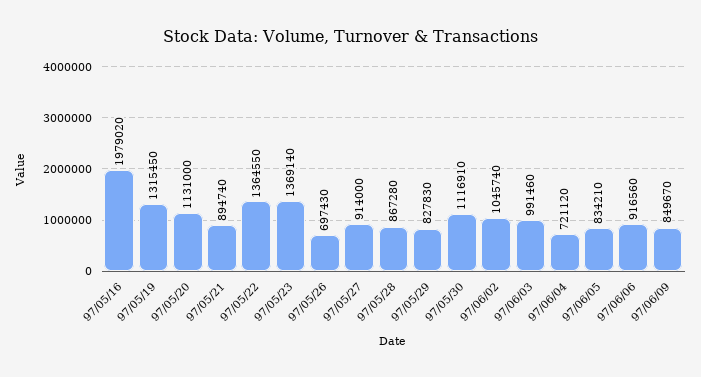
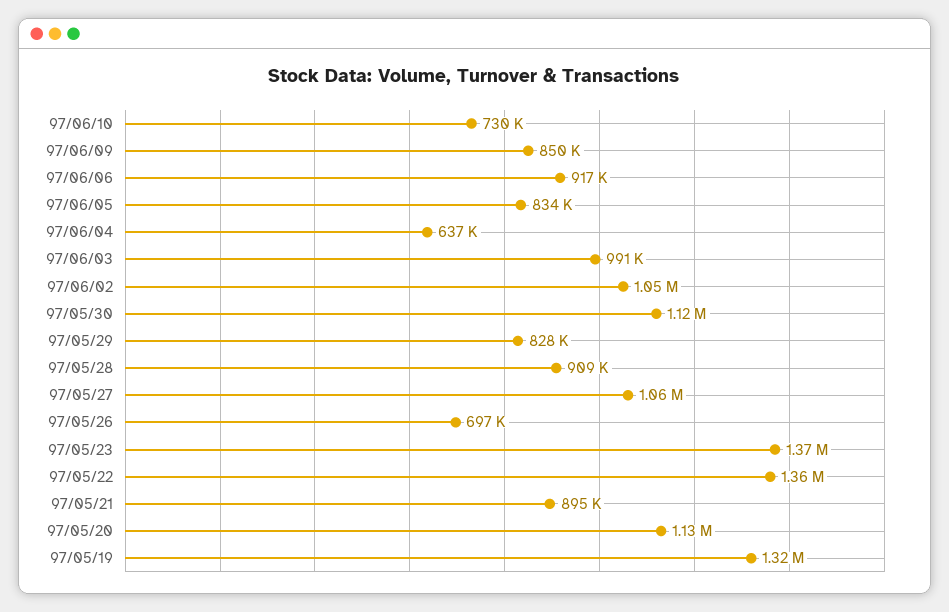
97/05/16: 1979020 -> none
97/05/27: 914000 -> 1060000
97/05/28: 867280 -> 909000
97/06/04: 721120 -> 637000
97/06/10: none -> 730000

